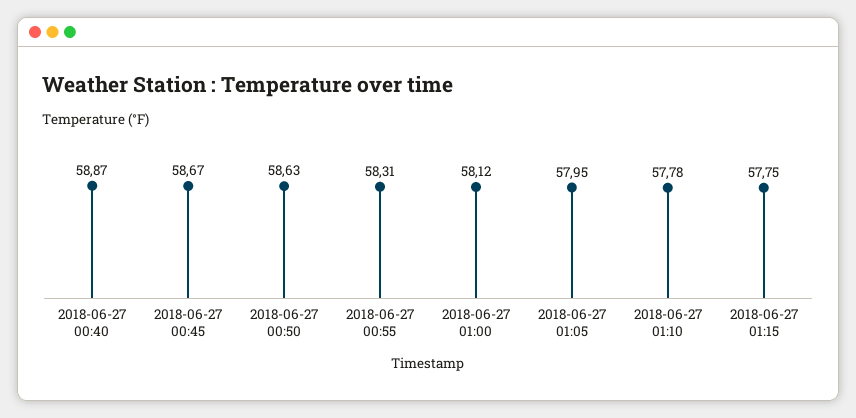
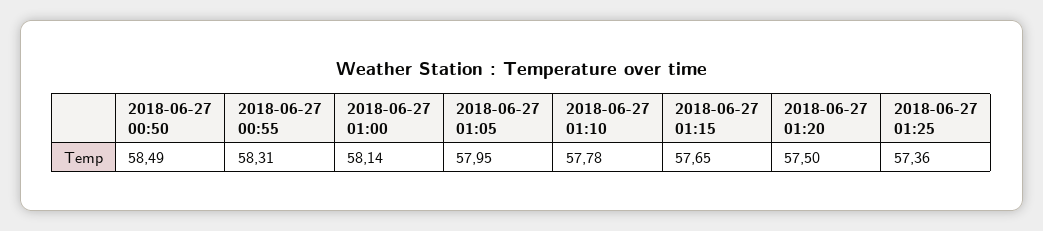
2018-06-27 00:40: 58.87 -> none
2018-06-27 00:45: 58.67 -> none
2018-06-27 00:50: 58.63 -> 58.49
2018-06-27 01:00: 58.12 -> 58.14
2018-06-27 01:15: 57.75 -> 57.65
2018-06-27 01:20: none -> 57.5
2018-06-27 01:25: none -> 57.36

